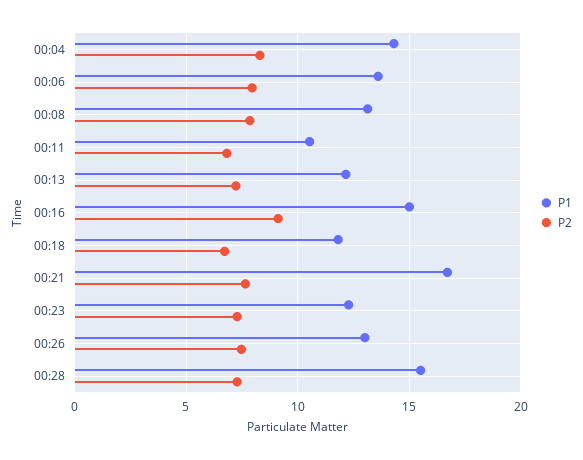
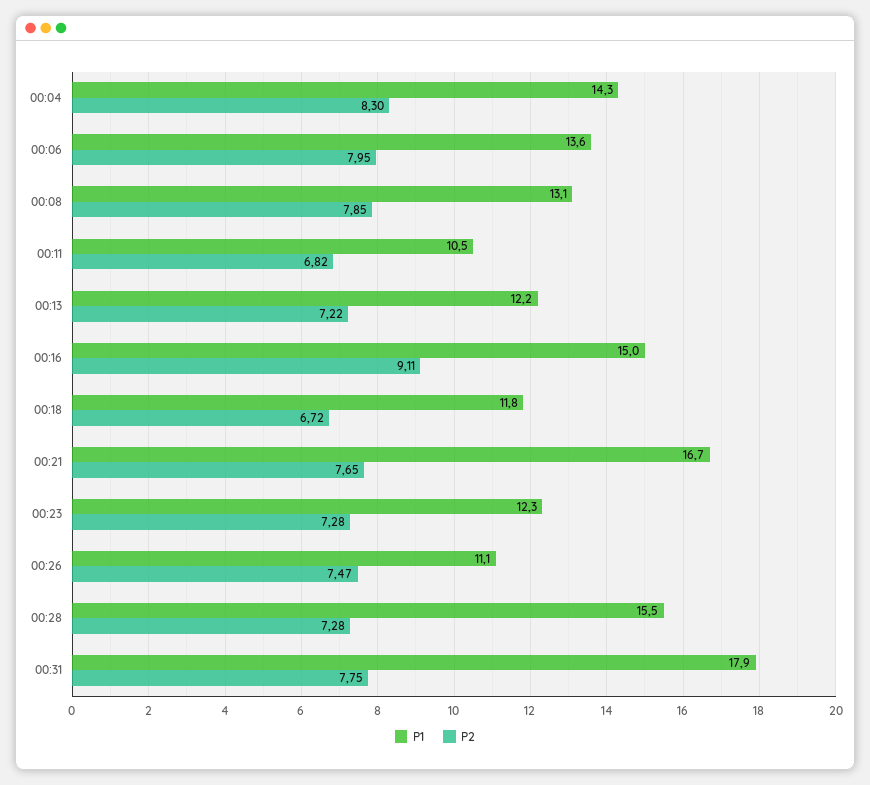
P1, 00:26: 13 -> 11.1
P1, 00:31: none -> 17.9
P2, 00:31: none -> 7.75

